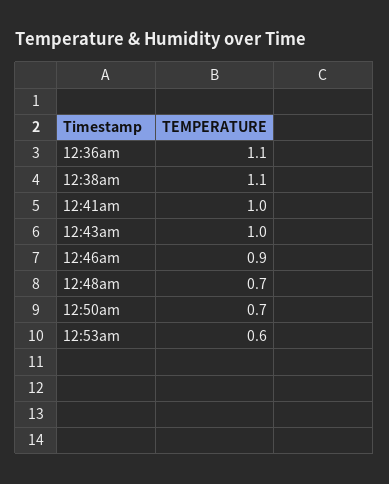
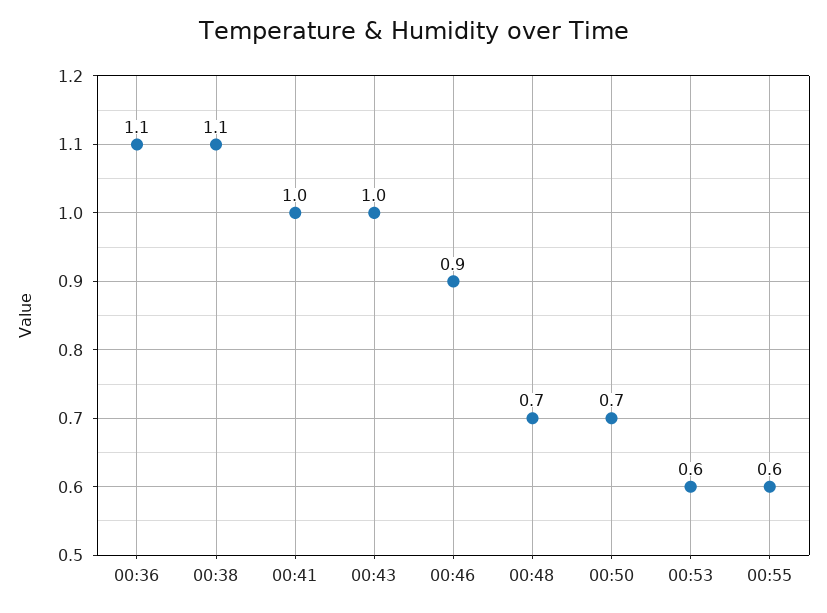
00:55: none -> 0.6

